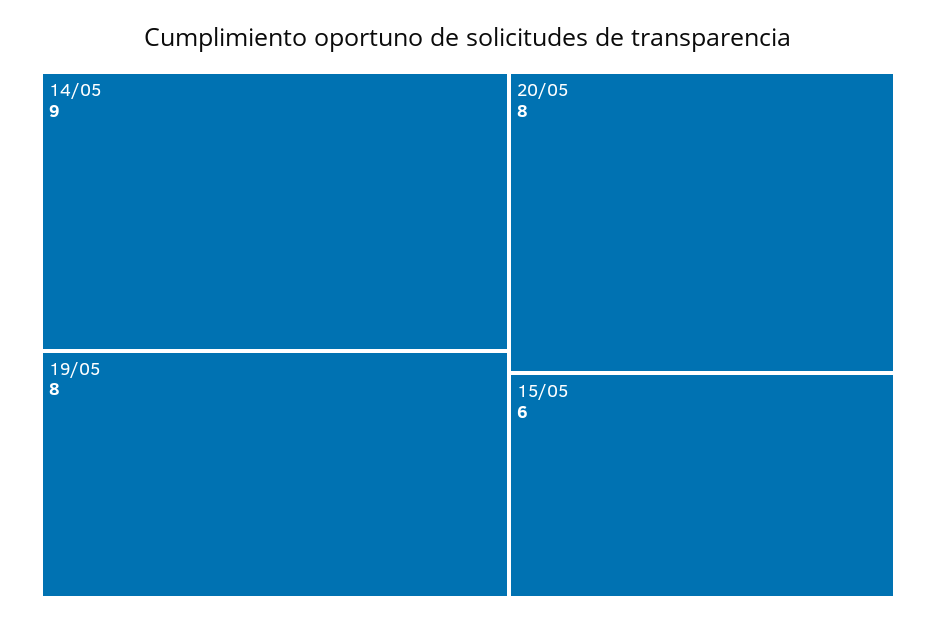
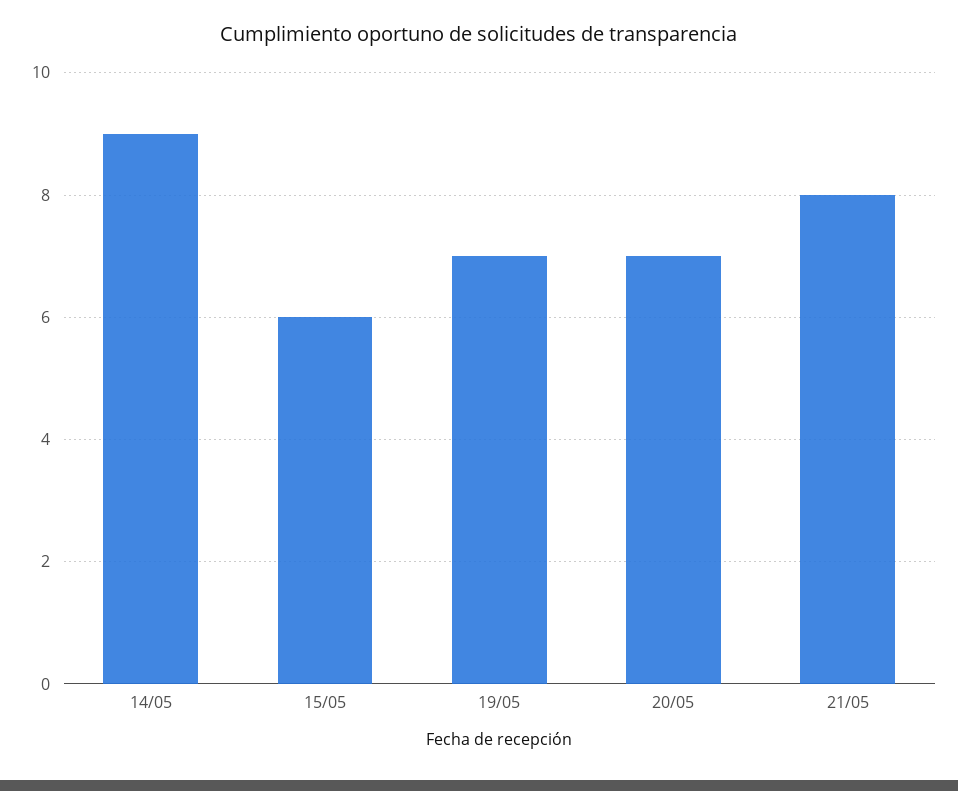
19/05: 8 -> 7
20/05: 8 -> 7
21/05: none -> 8

